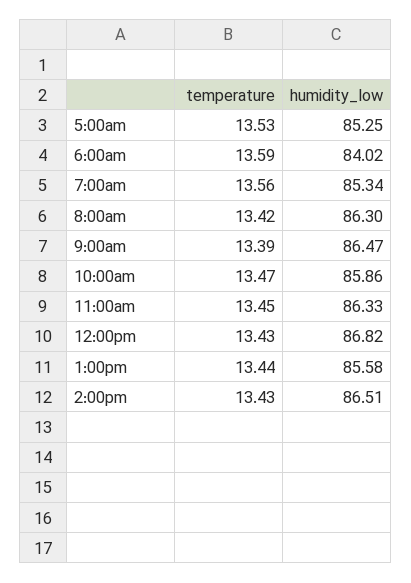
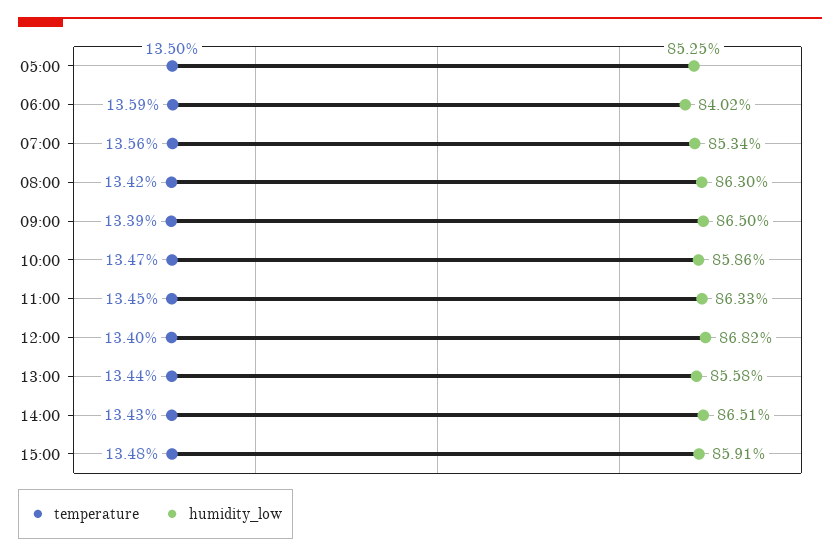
temperature, 5:00am: 13.53 -> 13.5
humidity_low, 9:00am: 86.47 -> 86.5
temperature, 12:00pm: 13.43 -> 13.4
temperature, 15:00: none -> 13.48
humidity_low, 15:00: none -> 85.91

